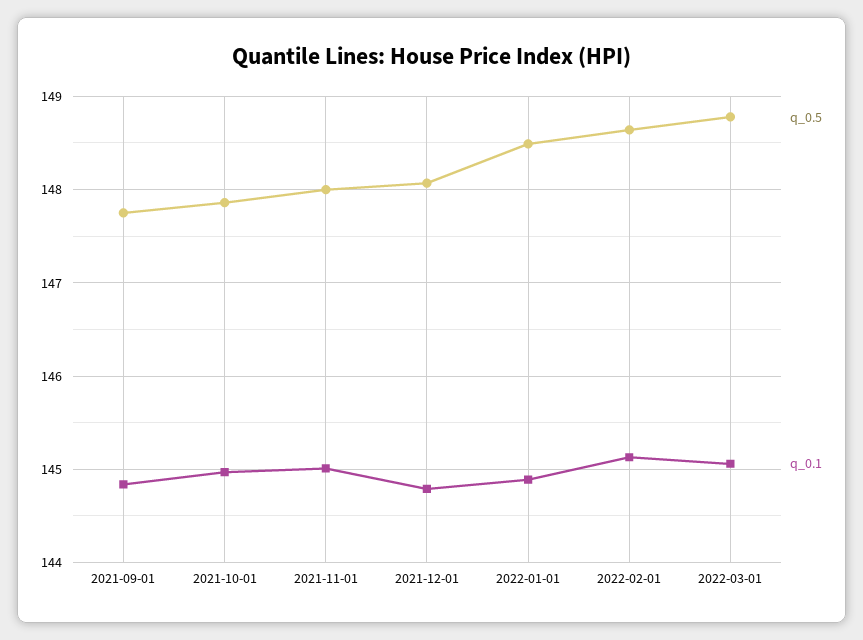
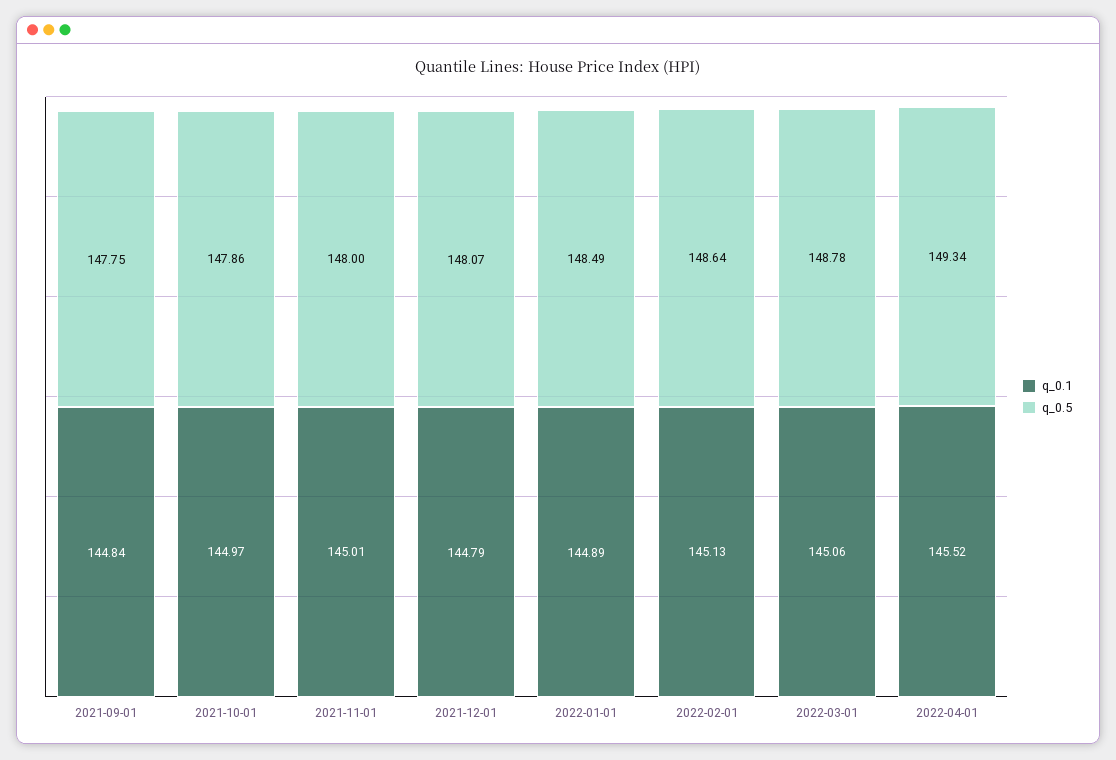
q_0.1, 2022-04-01: none -> 145.52
q_0.5, 2022-04-01: none -> 149.34

